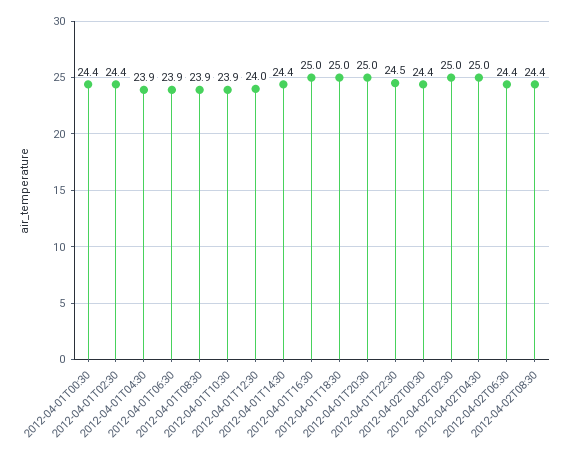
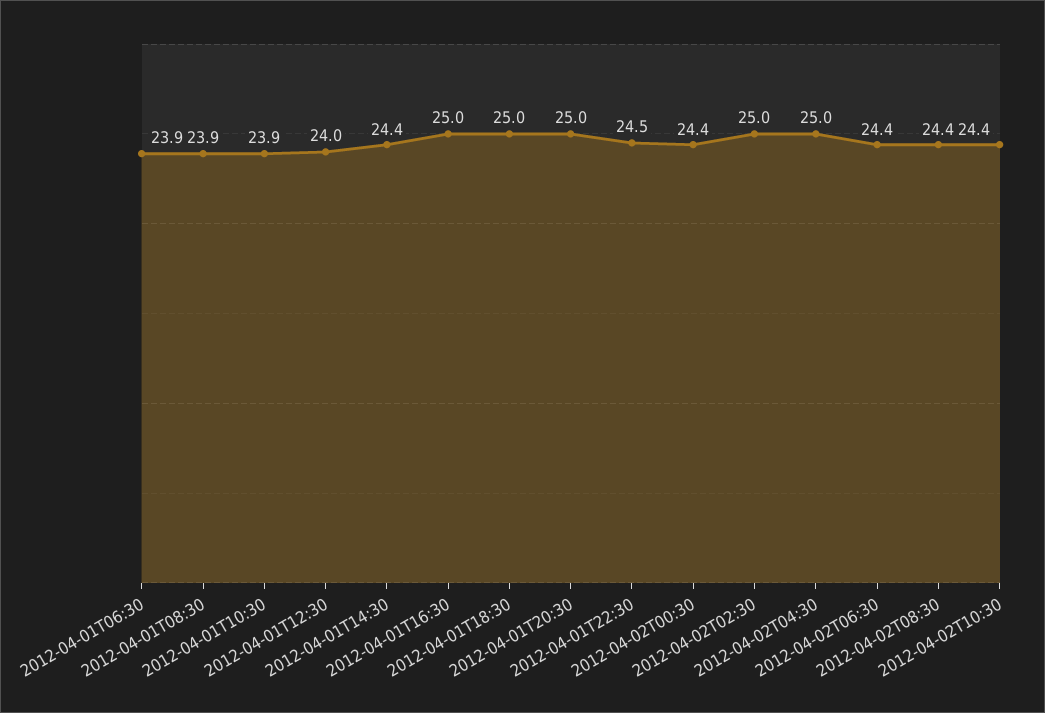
2012-04-01T00:30: 24.4 -> none
2012-04-01T02:30: 24.4 -> none
2012-04-01T04:30: 23.9 -> none
2012-04-02T10:30: none -> 24.4

